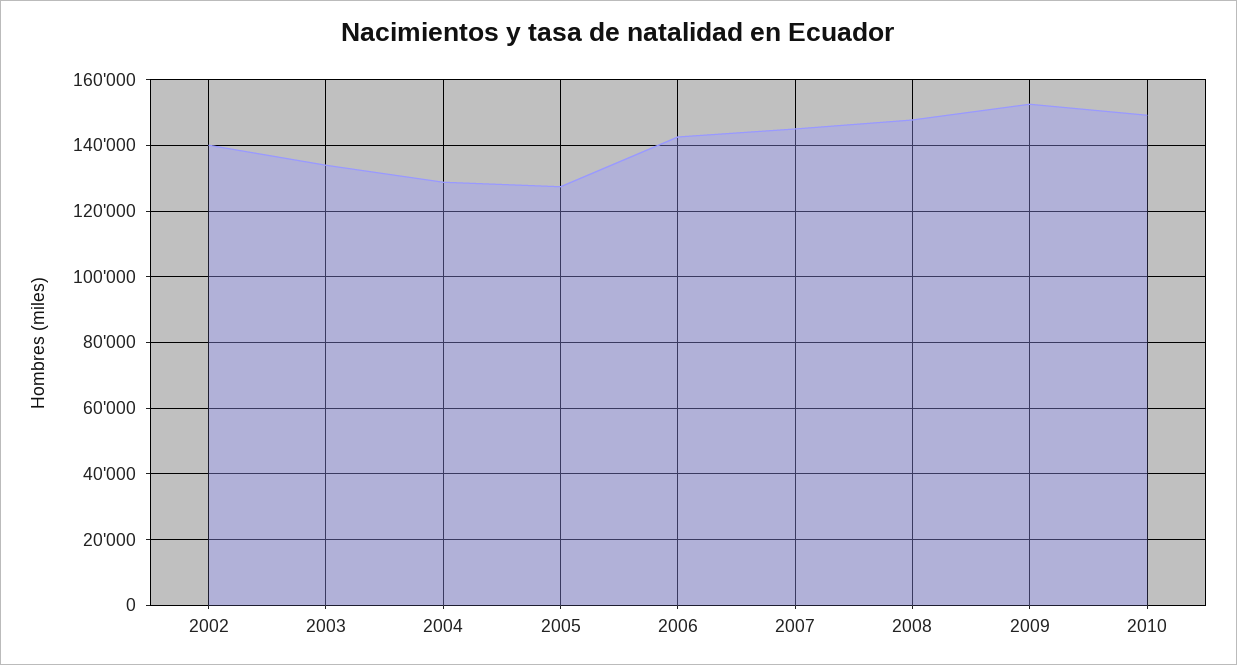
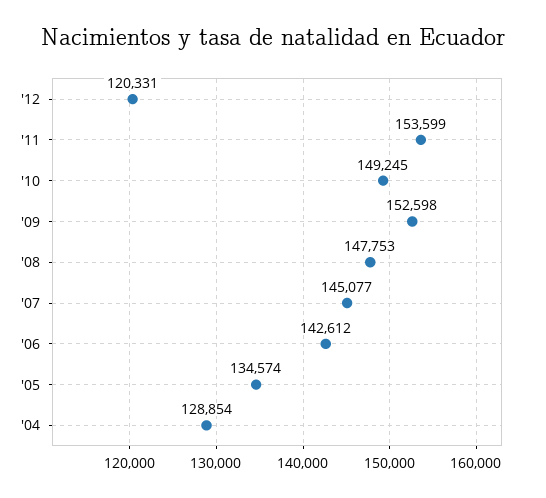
2002: 140000 -> none
2003: 134000 -> none
2005: 128000 -> 134574
'12: none -> 120331
'11: none -> 153599

